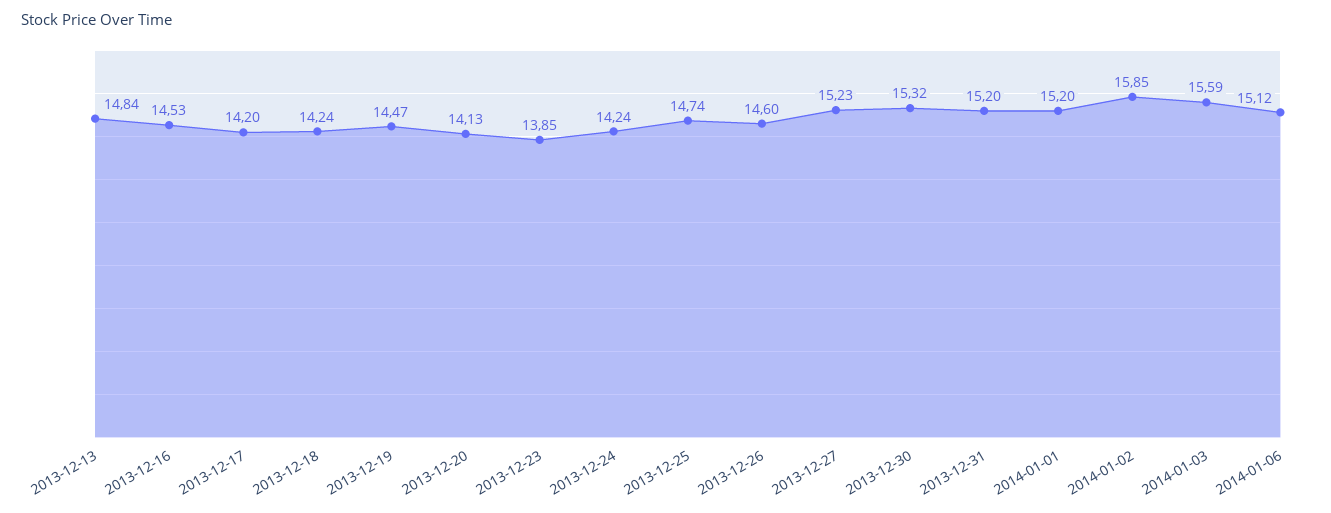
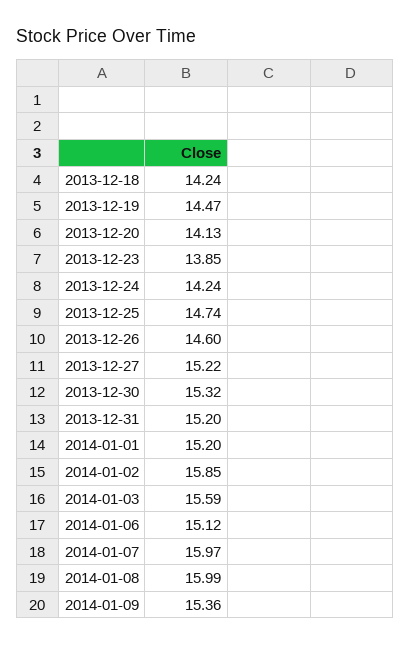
2013-12-13: 14.84 -> none
2013-12-16: 14.53 -> none
2013-12-17: 14.2 -> none
2013-12-27: 15.23 -> 15.22
2014-01-07: none -> 15.97
2014-01-08: none -> 15.99
2014-01-09: none -> 15.36

